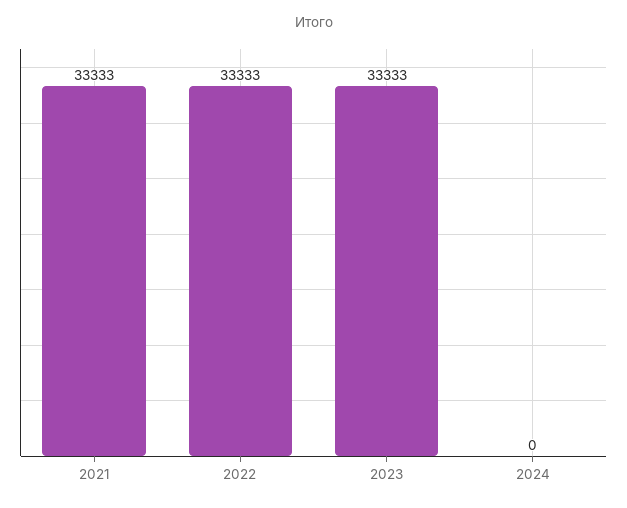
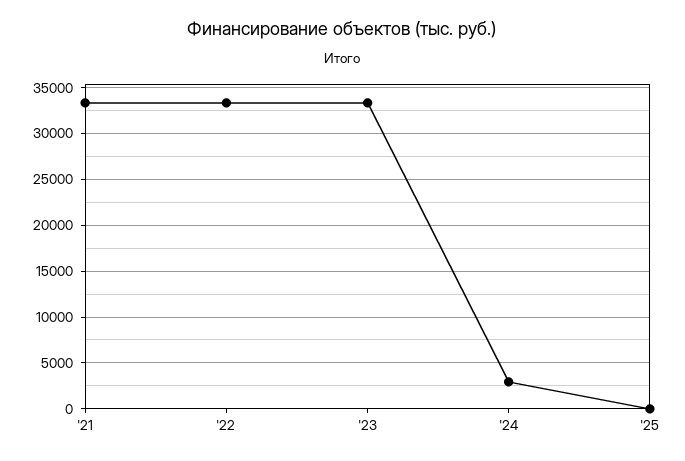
2024: 0 -> 3000
'25: none -> 0

